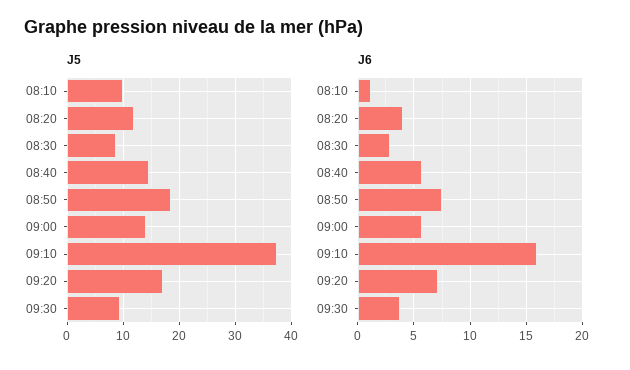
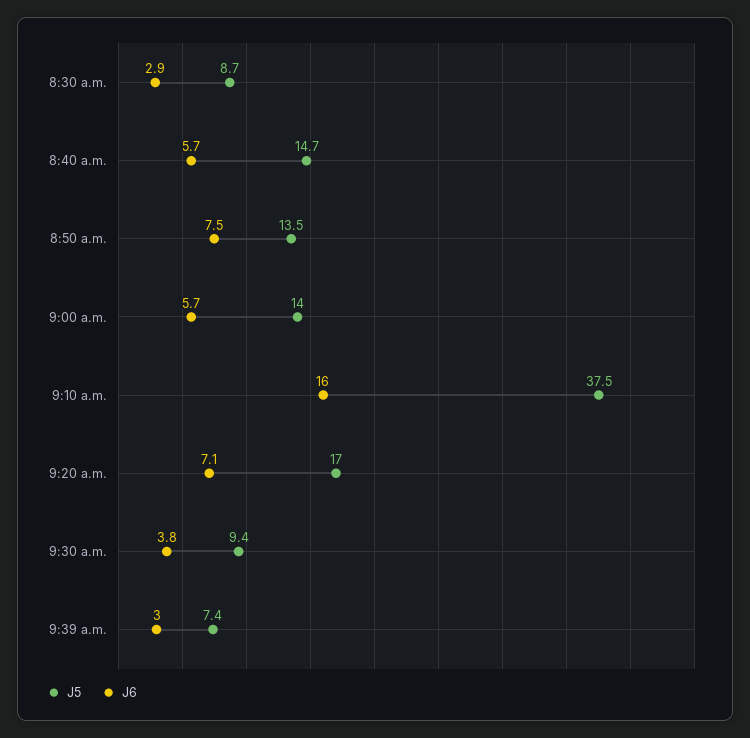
J5, 08:10: 10 -> none
J5, 08:20: 12 -> none
J5, 08:50: 18 -> 13.5
J6, 08:10: 1 -> none
J6, 08:20: 4 -> none
J5, 9:39 a.m.: none -> 7.4
J6, 9:39 a.m.: none -> 3

